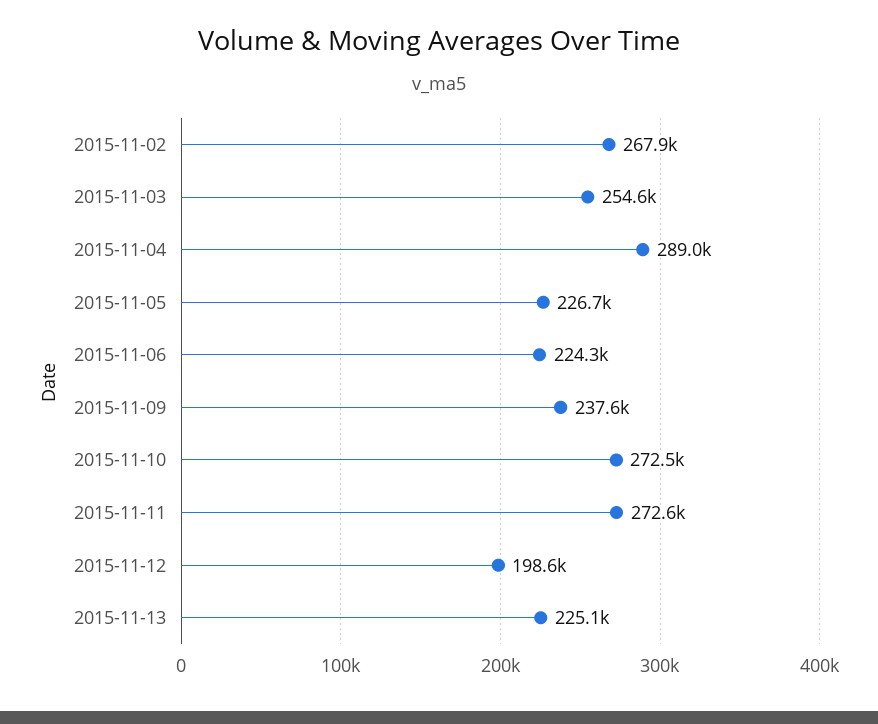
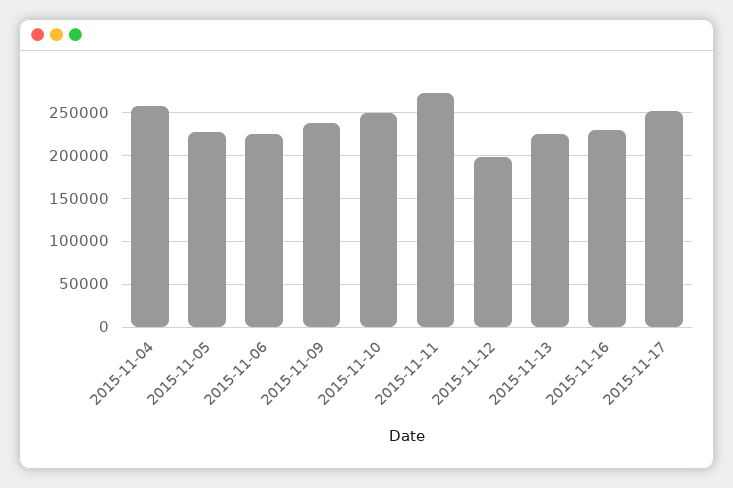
2015-11-02: 267900 -> none
2015-11-03: 254600 -> none
2015-11-04: 289000 -> 260000
2015-11-10: 272500 -> 250000
2015-11-16: none -> 230000
2015-11-17: none -> 250000

